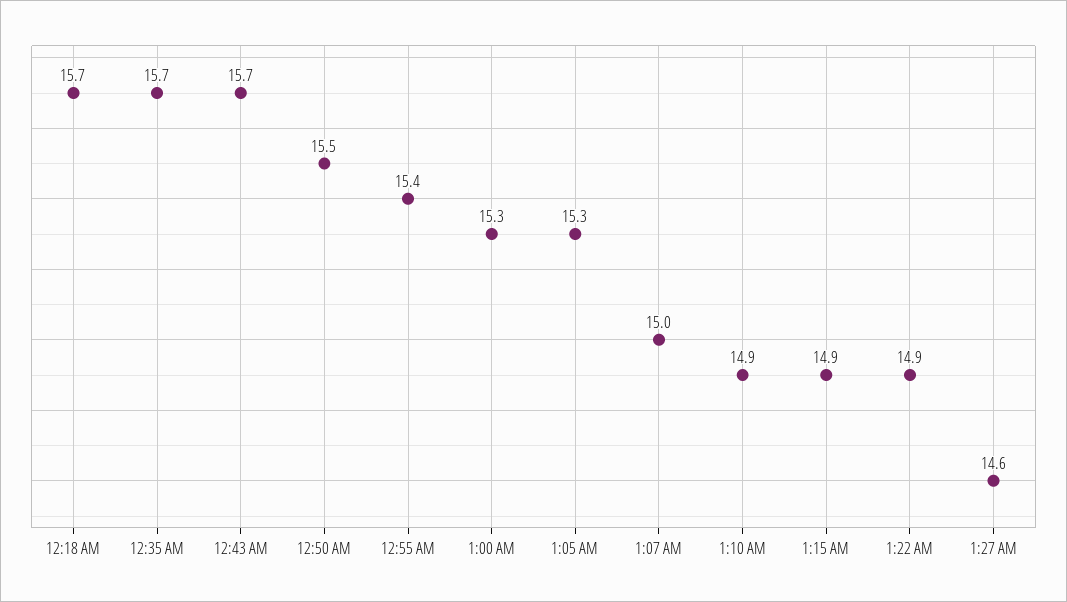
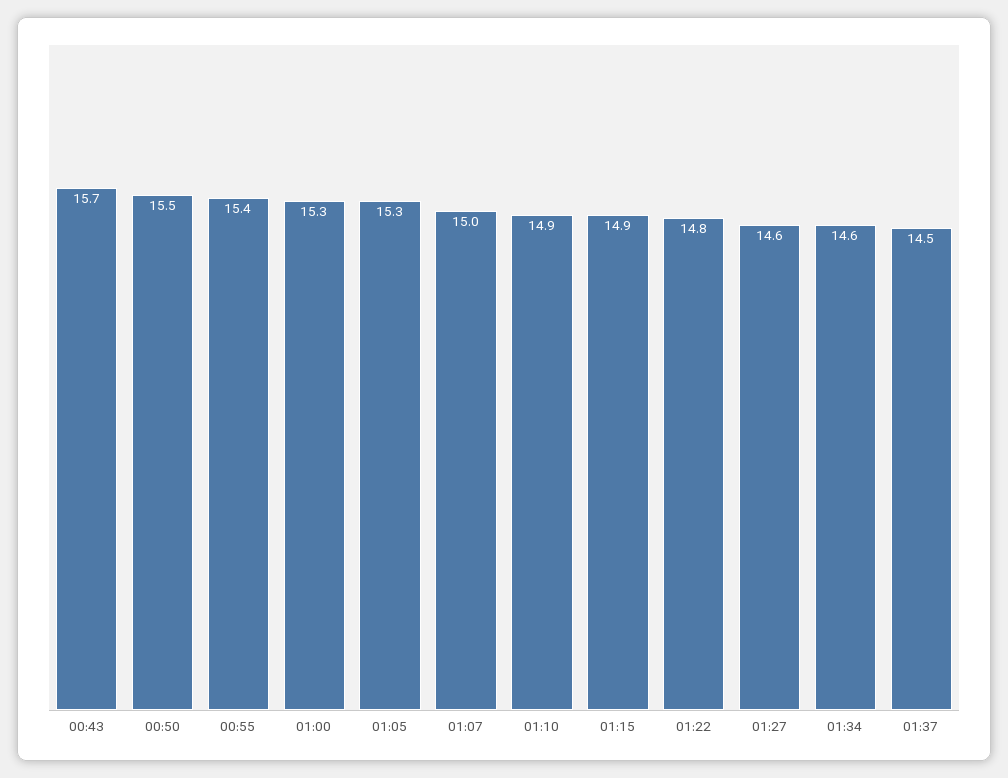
12:18 AM: 15.7 -> none
12:35 AM: 15.7 -> none
1:22 AM: 14.9 -> 14.8
01:34: none -> 14.6
01:37: none -> 14.5

